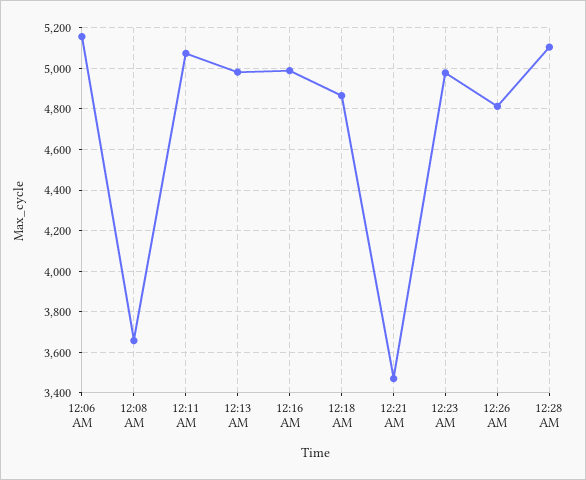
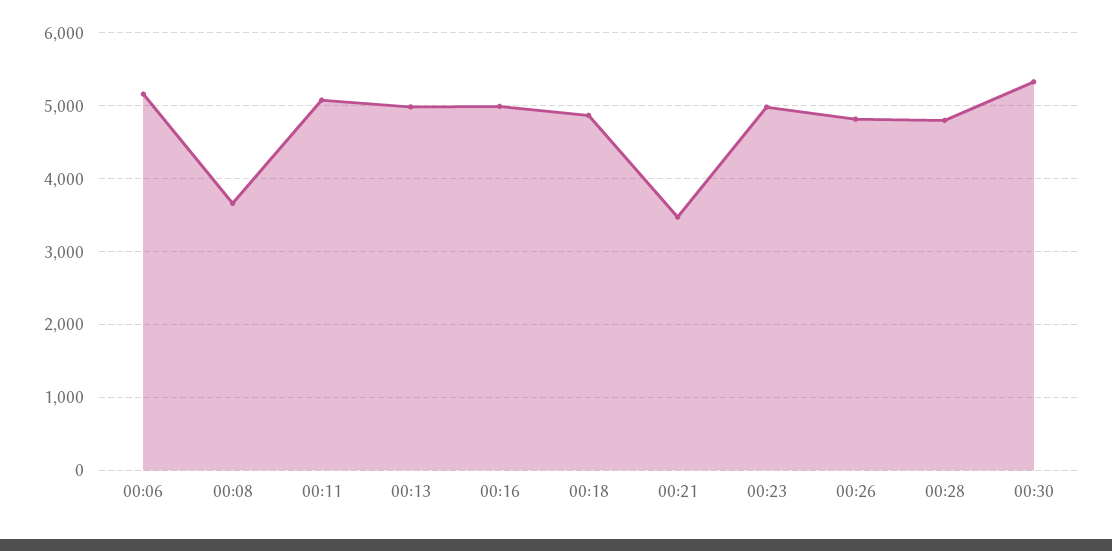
12:28 AM: 5100 -> 4800
00:30: none -> 5300

